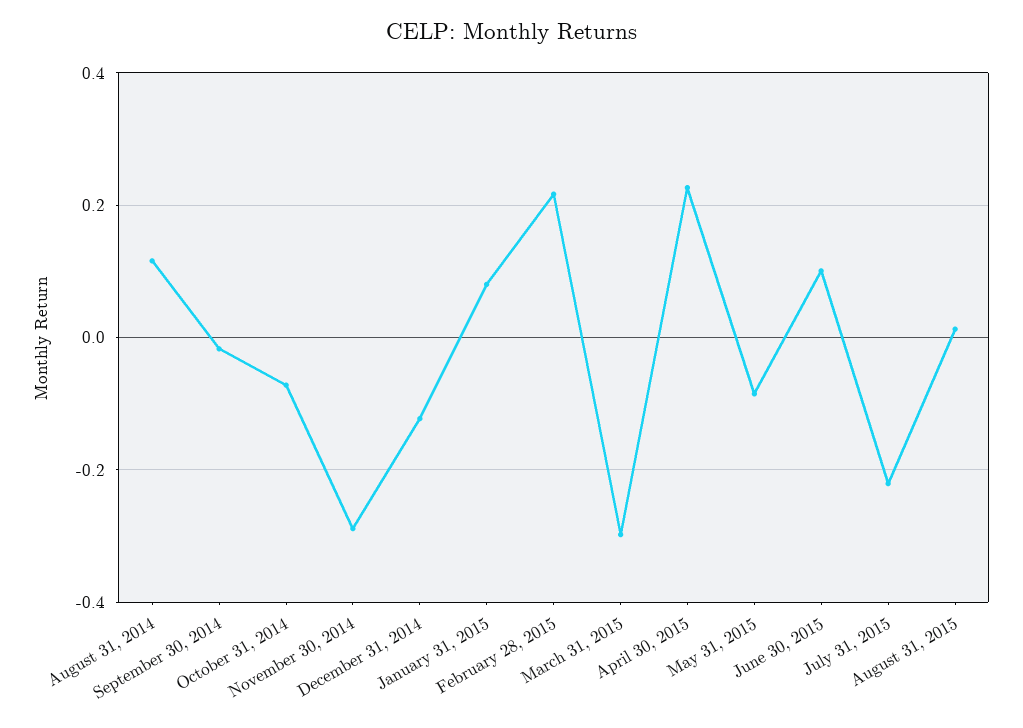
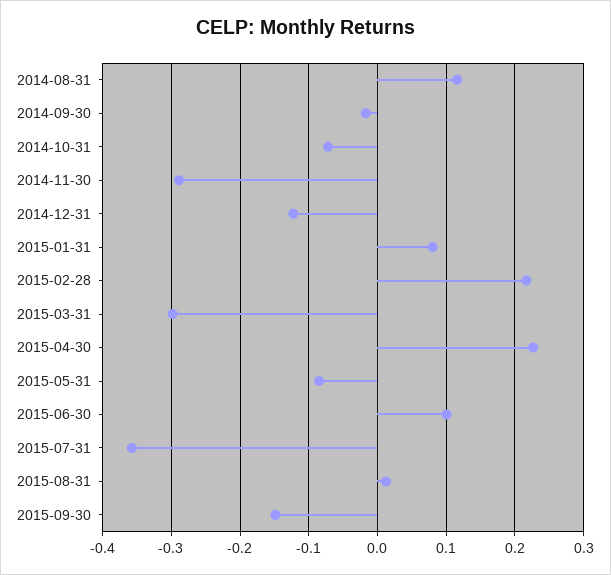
July 31, 2015: -0.22 -> -0.36
2015-09-30: none -> -0.15

